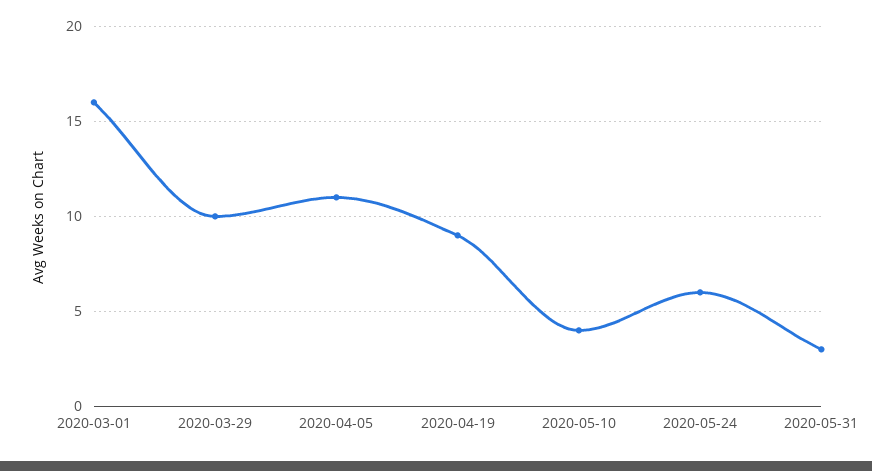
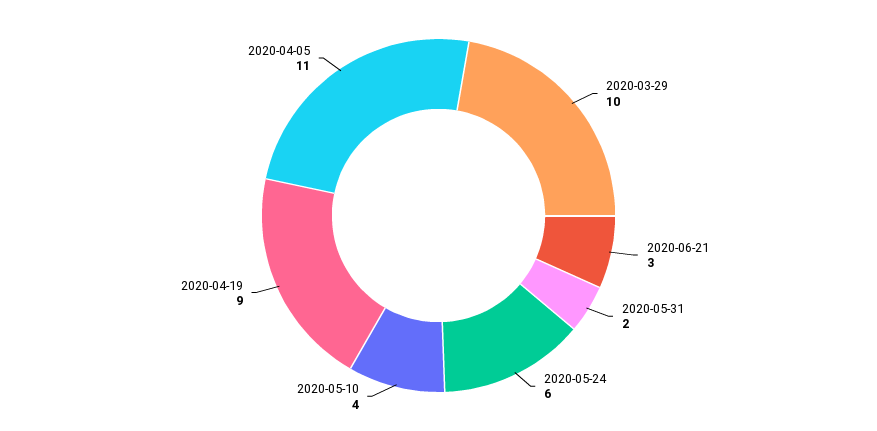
2020-03-01: 16 -> none
2020-05-31: 3 -> 2
2020-06-21: none -> 3

